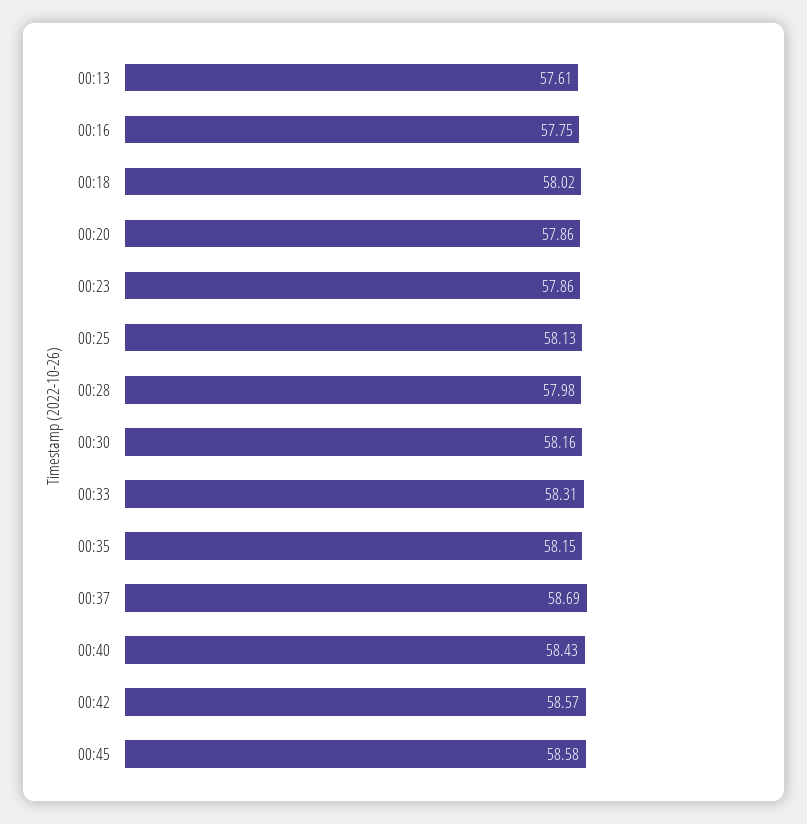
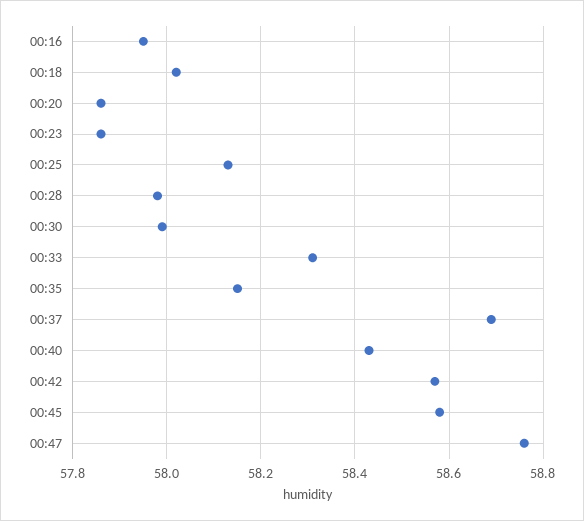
00:13: 57.61 -> none
00:16: 57.75 -> 57.95
00:30: 58.16 -> 58
00:47: none -> 58.75

